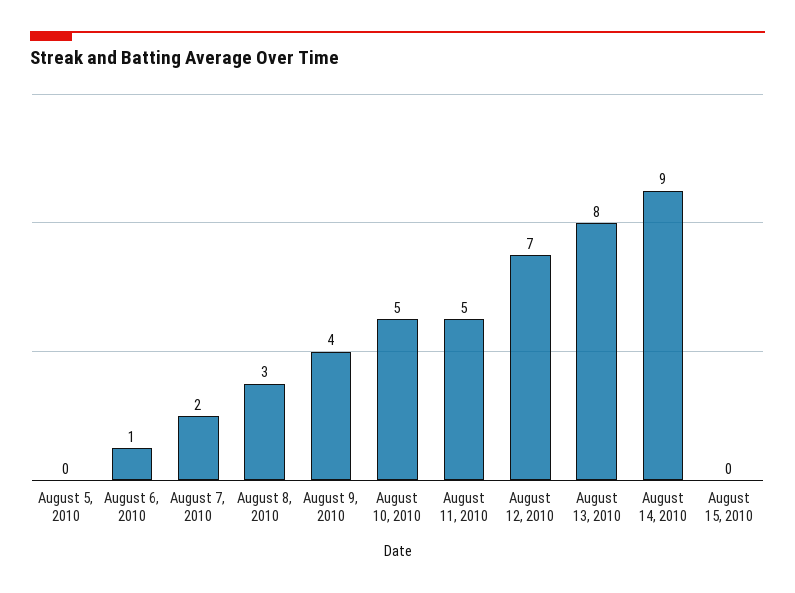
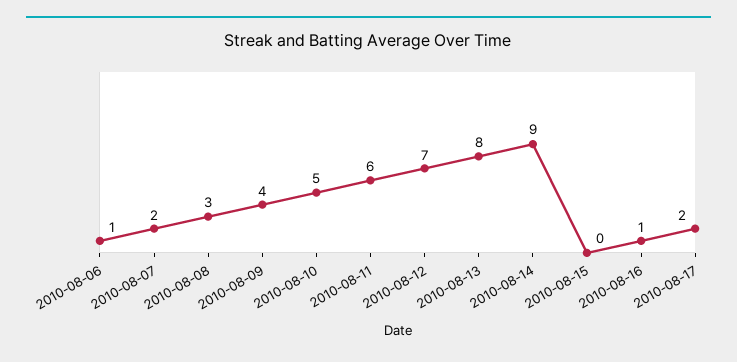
August 5, 2010: 0 -> none
August 11, 2010: 5 -> 6
2010-08-16: none -> 1
2010-08-17: none -> 2

